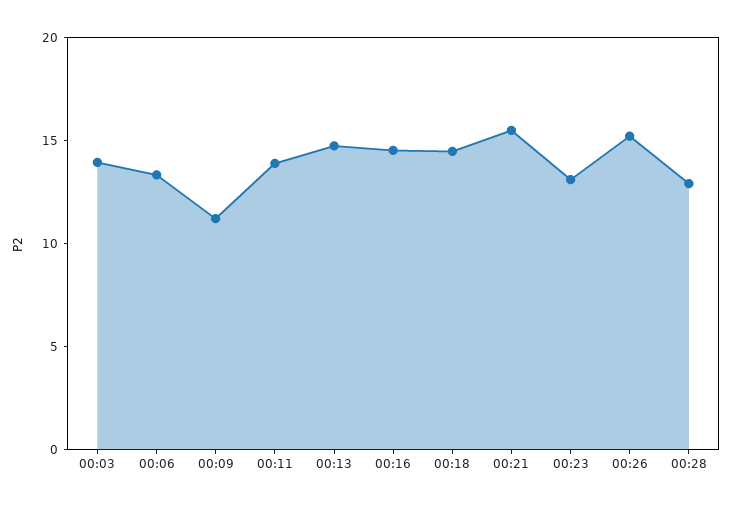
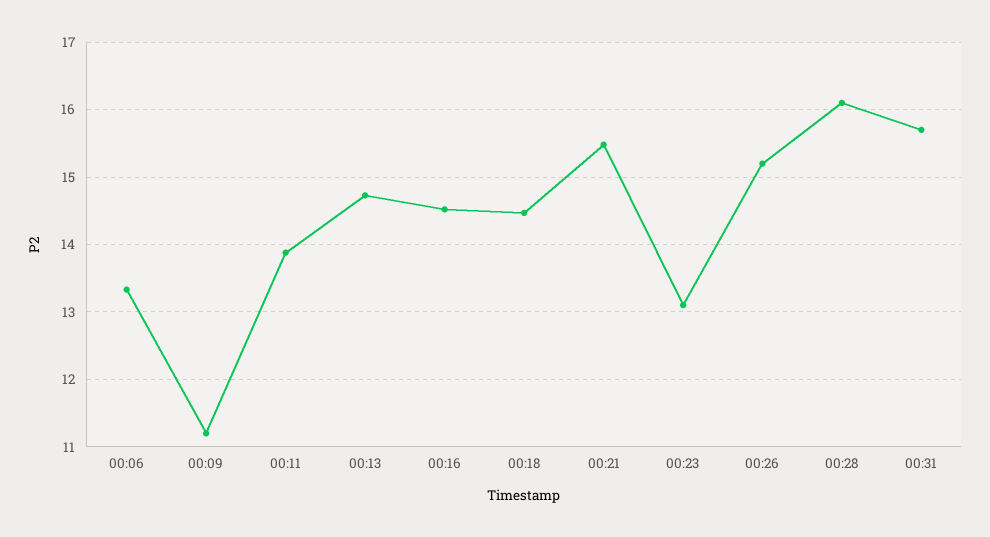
00:03: 14 -> none
00:28: 13 -> 16.1
00:31: none -> 15.7

